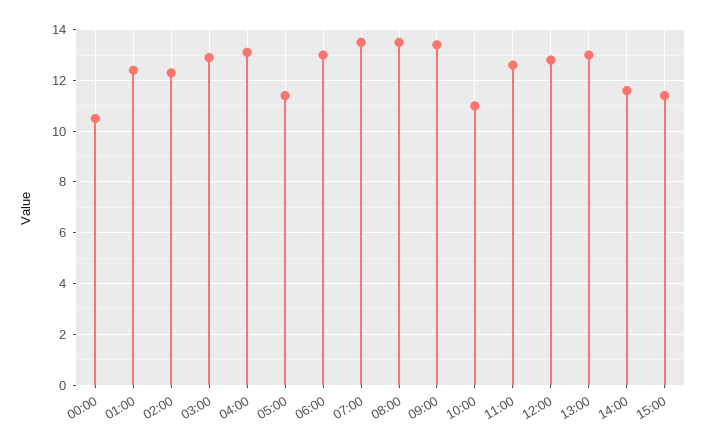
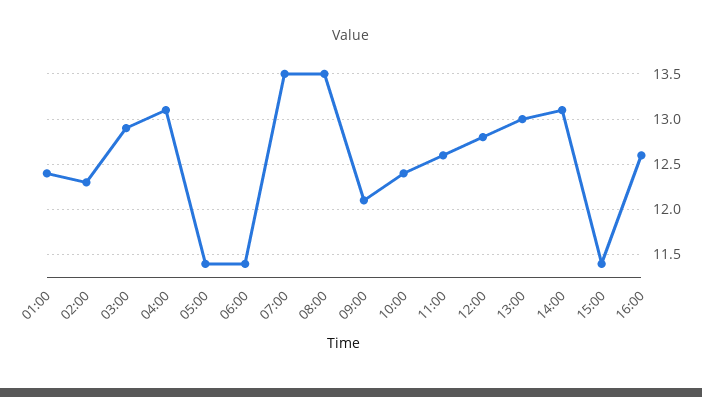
00:00: 10.5 -> none
06:00: 13 -> 11.4
09:00: 13.5 -> 12.1
10:00: 11 -> 12.4
14:00: 11.5 -> 13.1
16:00: none -> 12.6

